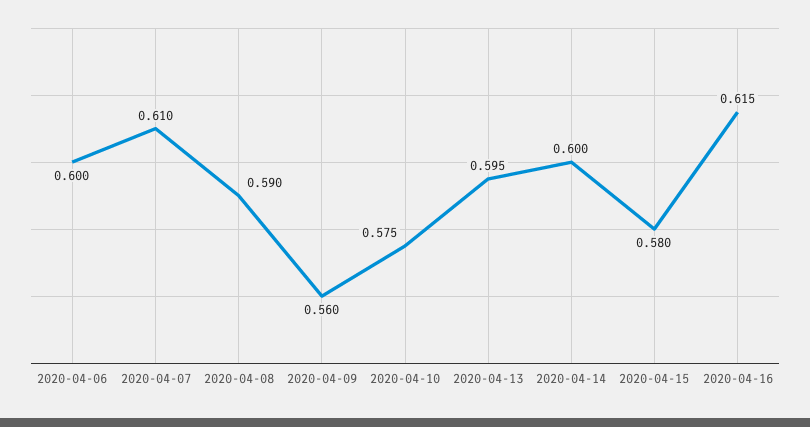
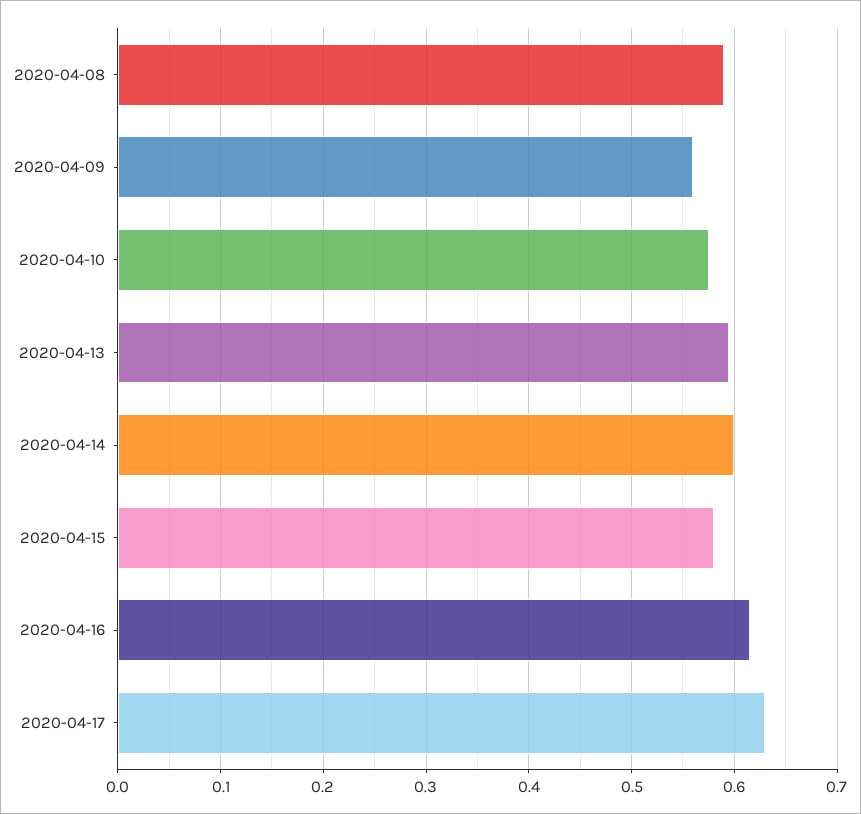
2020-04-06: 0.6 -> none
2020-04-07: 0.61 -> none
2020-04-17: none -> 0.63

